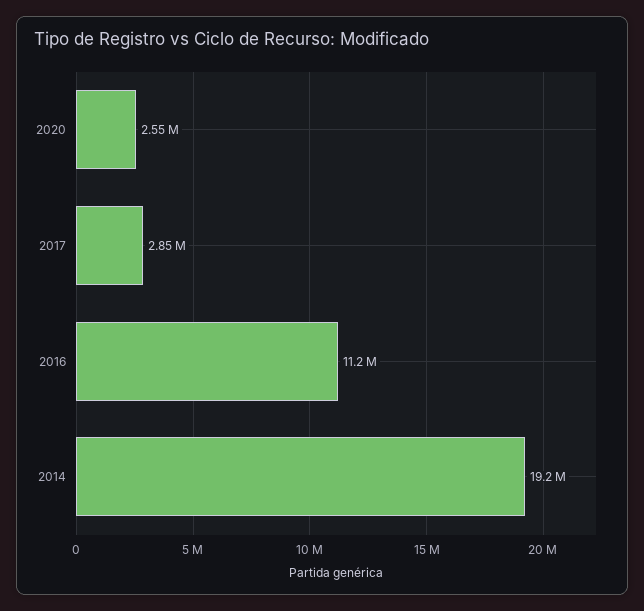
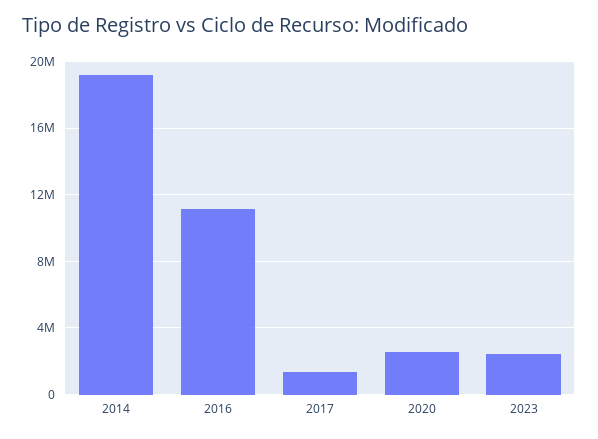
2017: 2850000 -> 1500000
2023: none -> 2500000

